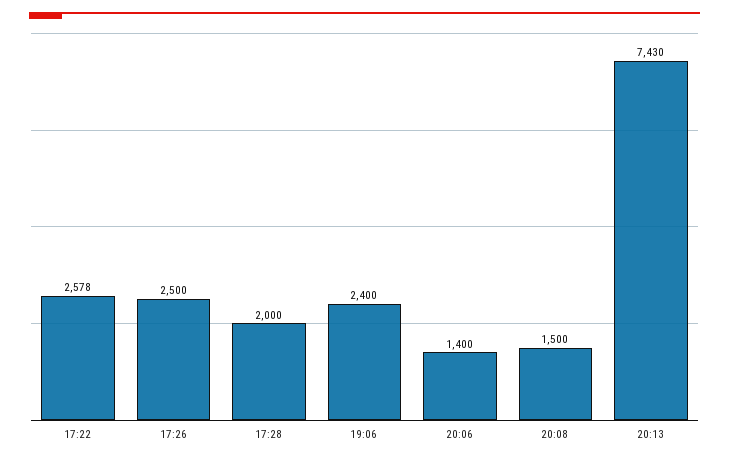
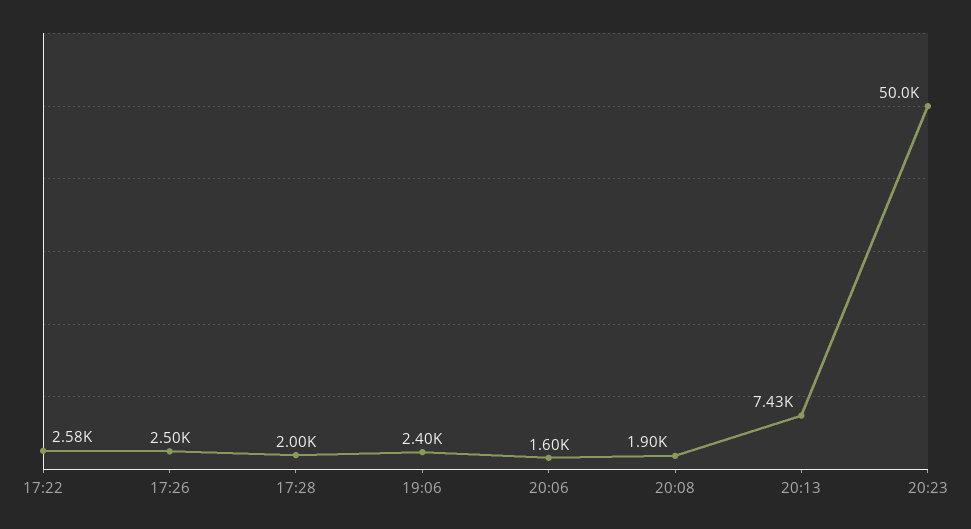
20:06: 1400 -> 1600
20:08: 1500 -> 1900
20:23: none -> 50000

